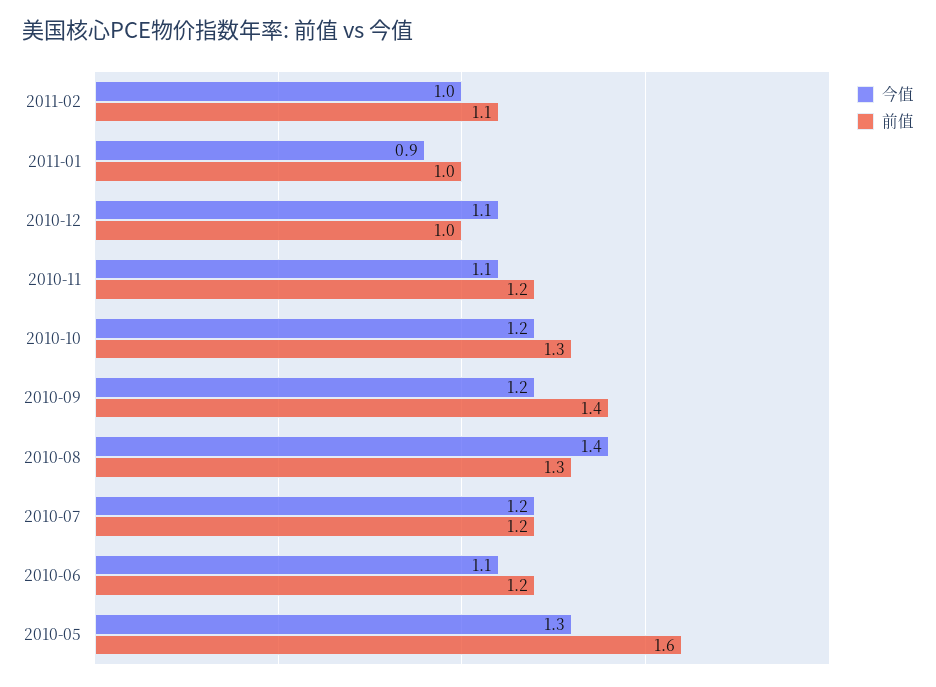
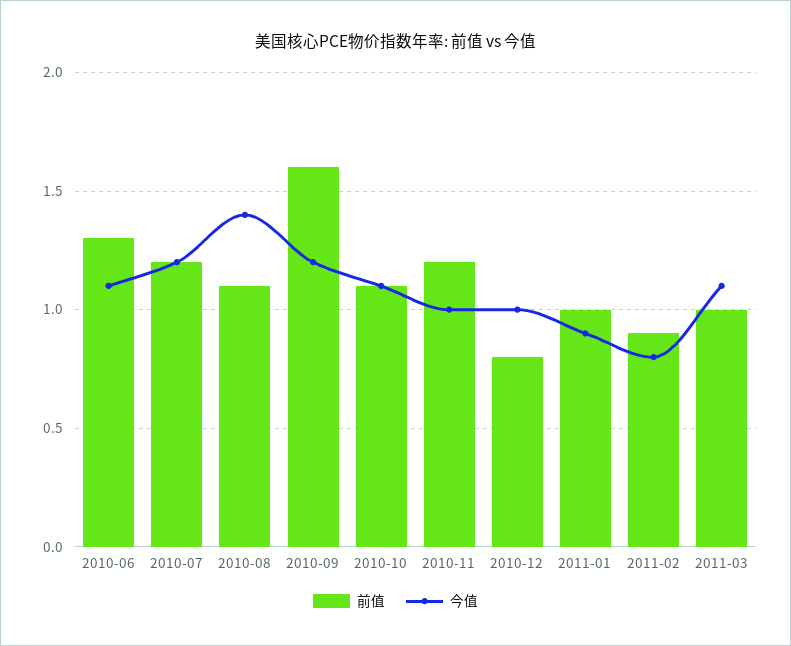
今值, 2011-02: 1 -> 0.8
前值, 2011-02: 1.1 -> 0.9
今值, 2010-12: 1.1 -> 1
前值, 2010-12: 1 -> 0.8
今值, 2010-11: 1.1 -> 1
今值, 2010-10: 1.2 -> 1.1
前值, 2010-10: 1.3 -> 1.1
前值, 2010-09: 1.4 -> 1.6
前值, 2010-08: 1.3 -> 1.1
前值, 2010-06: 1.2 -> 1.3
今值, 2010-05: 1.3 -> none
前值, 2010-05: 1.6 -> none
前值, 2011-03: none -> 1
今值, 2011-03: none -> 1.1

